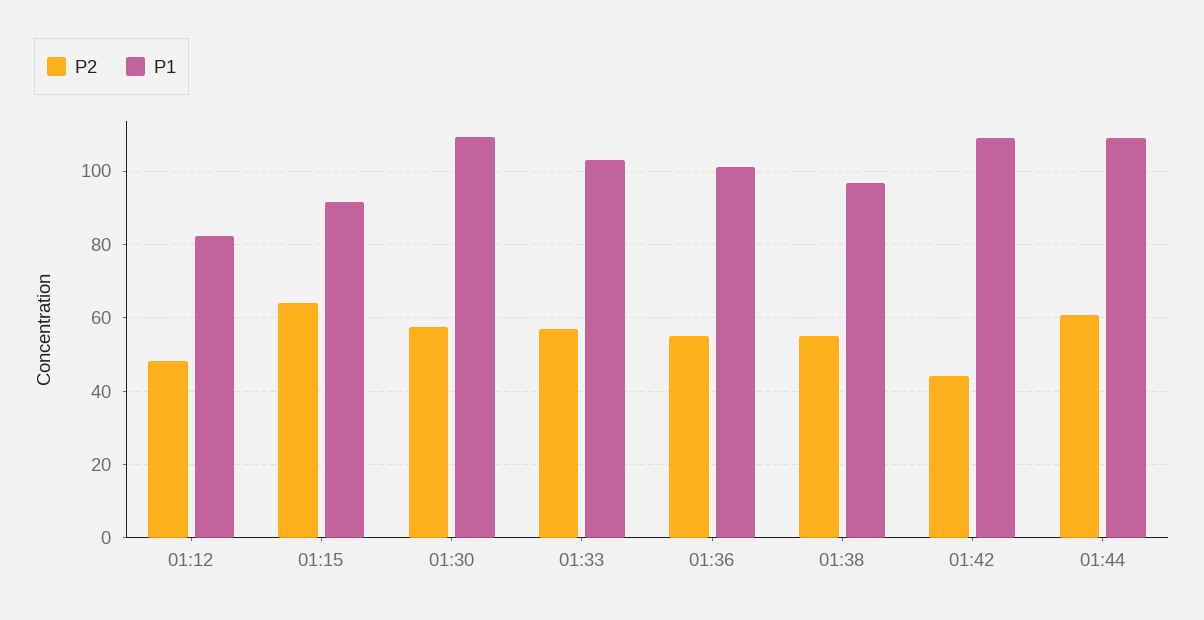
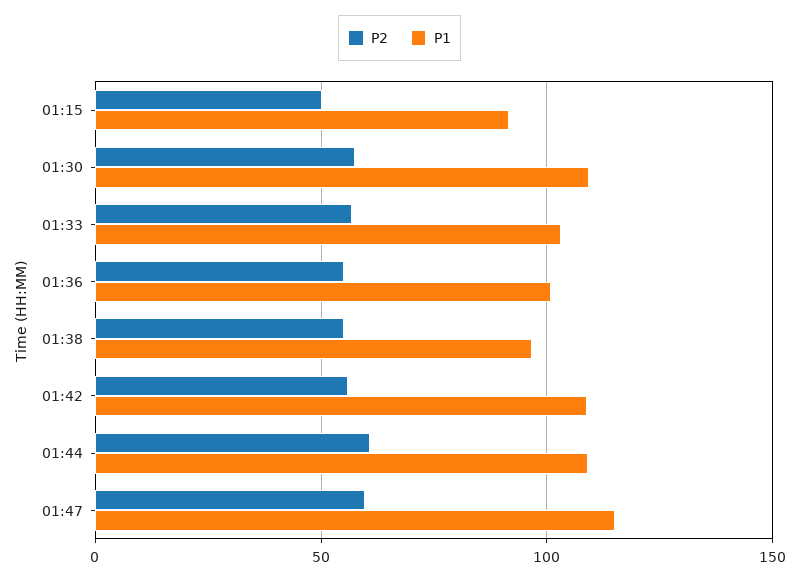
P2, 01:12: 48 -> none
P1, 01:12: 82 -> none
P2, 01:15: 64 -> 50
P2, 01:42: 44 -> 55
P2, 01:47: none -> 60
P1, 01:47: none -> 115

